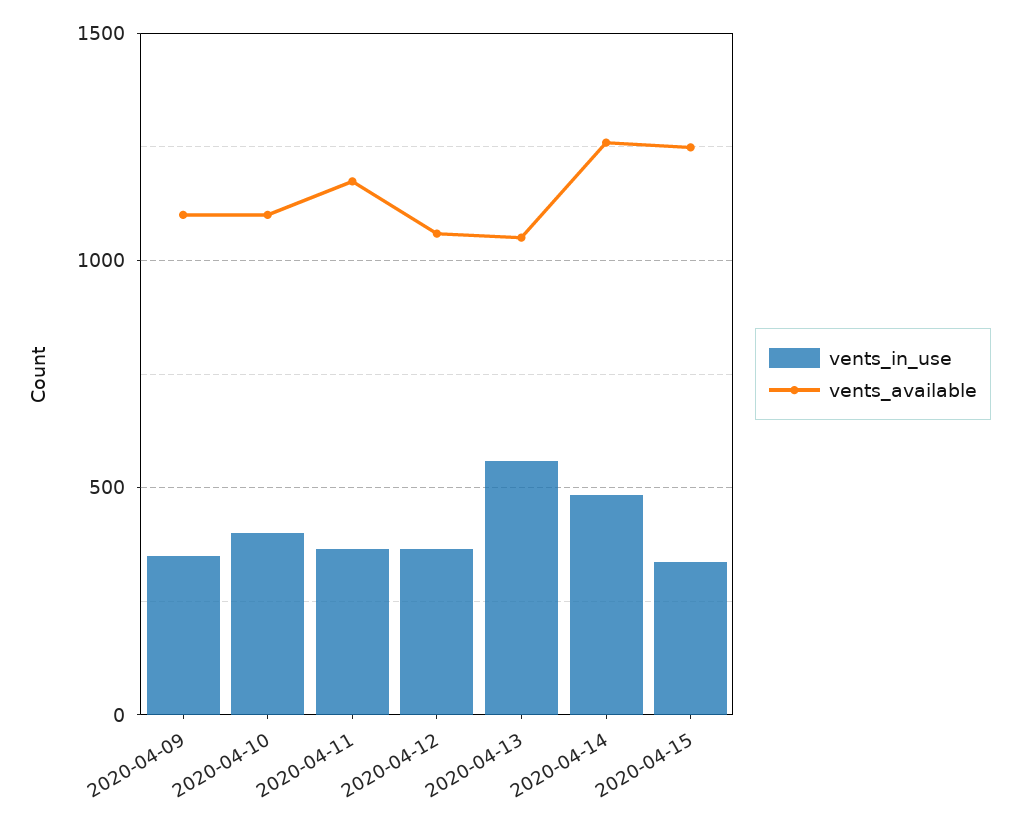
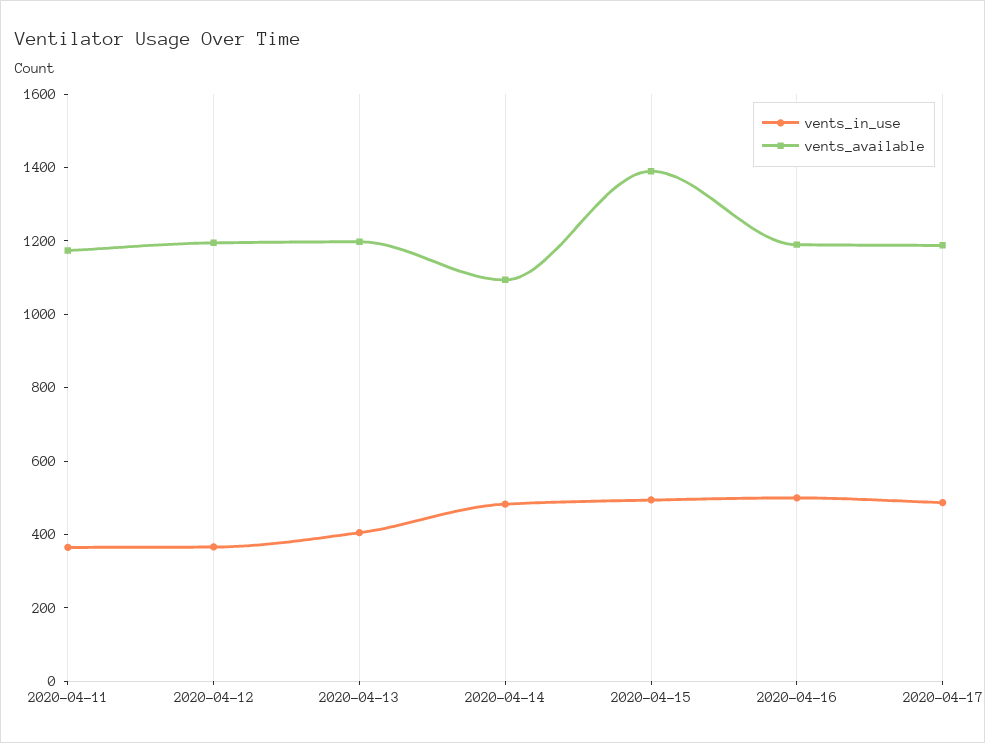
vents_in_use, 2020-04-09: 350 -> none
vents_available, 2020-04-09: 1100 -> none
vents_in_use, 2020-04-10: 400 -> none
vents_available, 2020-04-10: 1100 -> none
vents_available, 2020-04-12: 1050 -> 1200
vents_in_use, 2020-04-13: 550 -> 400
vents_available, 2020-04-13: 1050 -> 1200
vents_available, 2020-04-14: 1250 -> 1100
vents_in_use, 2020-04-15: 350 -> 500
vents_available, 2020-04-15: 1250 -> 1400
vents_in_use, 2020-04-16: none -> 500
vents_available, 2020-04-16: none -> 1200
vents_in_use, 2020-04-17: none -> 500
vents_available, 2020-04-17: none -> 1200

